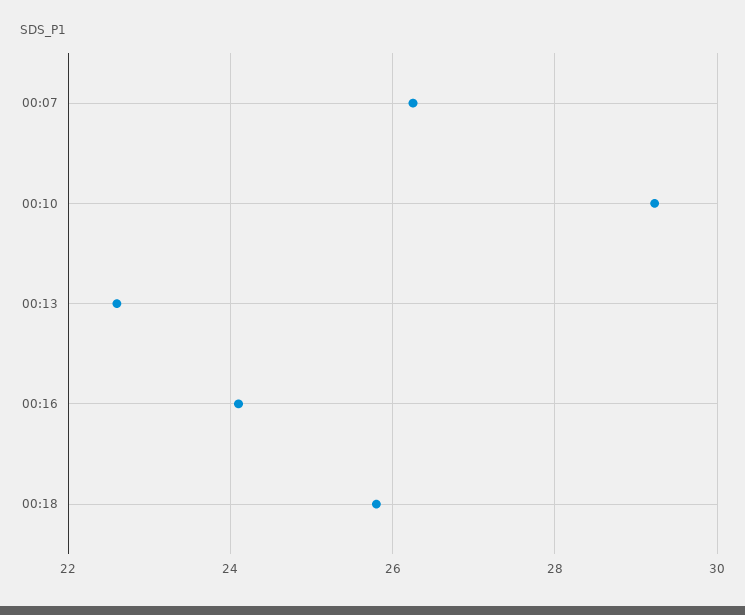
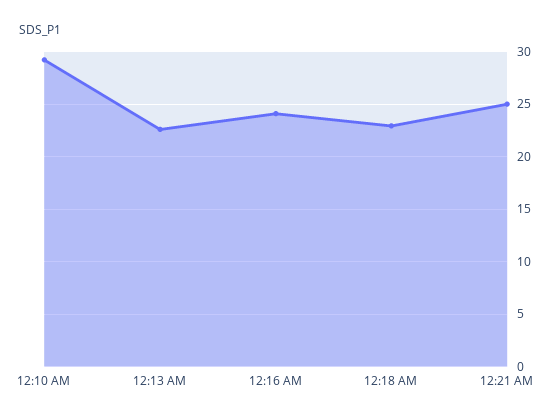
00:07: 26.2 -> none
00:18: 25.8 -> 23
12:21 AM: none -> 25

